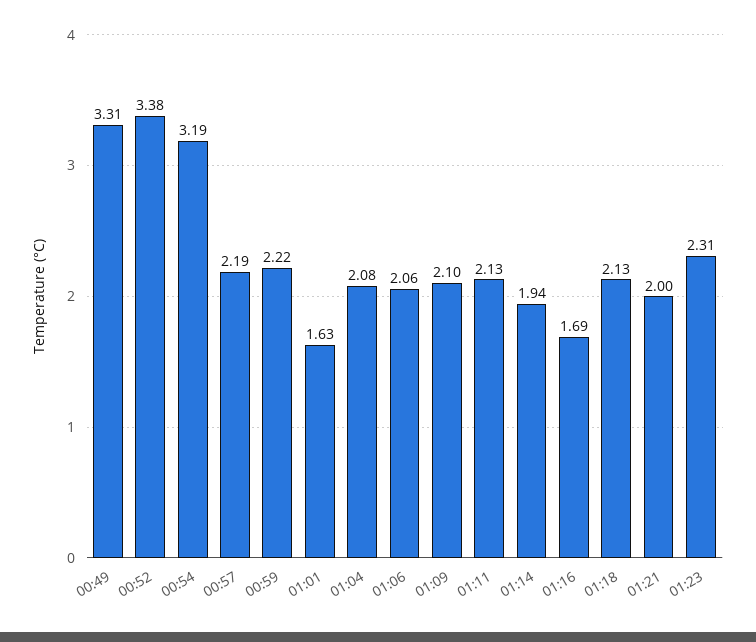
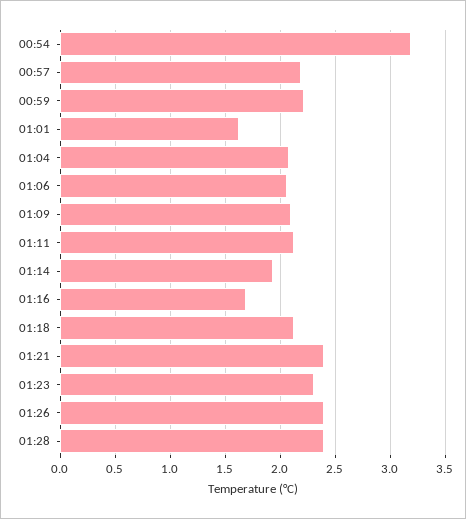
00:49: 3.31 -> none
00:52: 3.38 -> none
01:21: 2 -> 2.4
01:26: none -> 2.4
01:28: none -> 2.4

